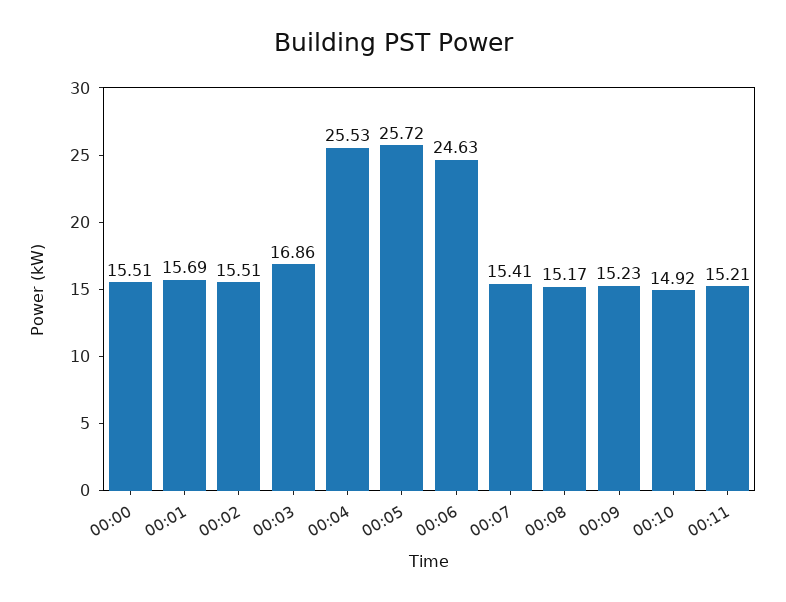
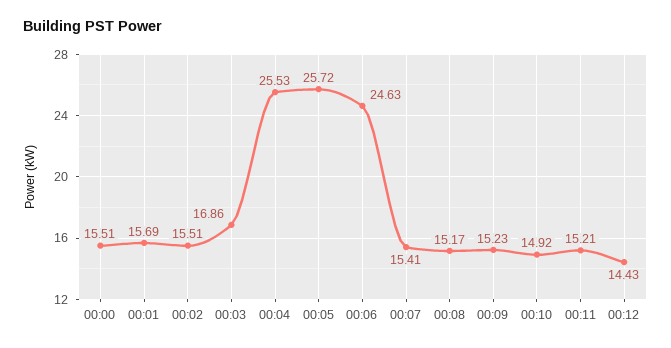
00:12: none -> 14.43

